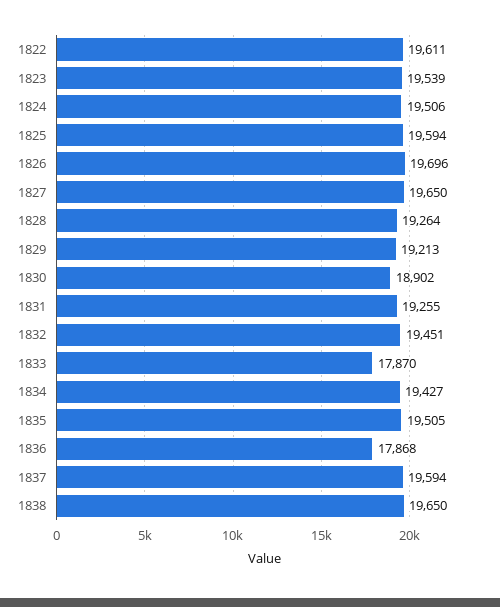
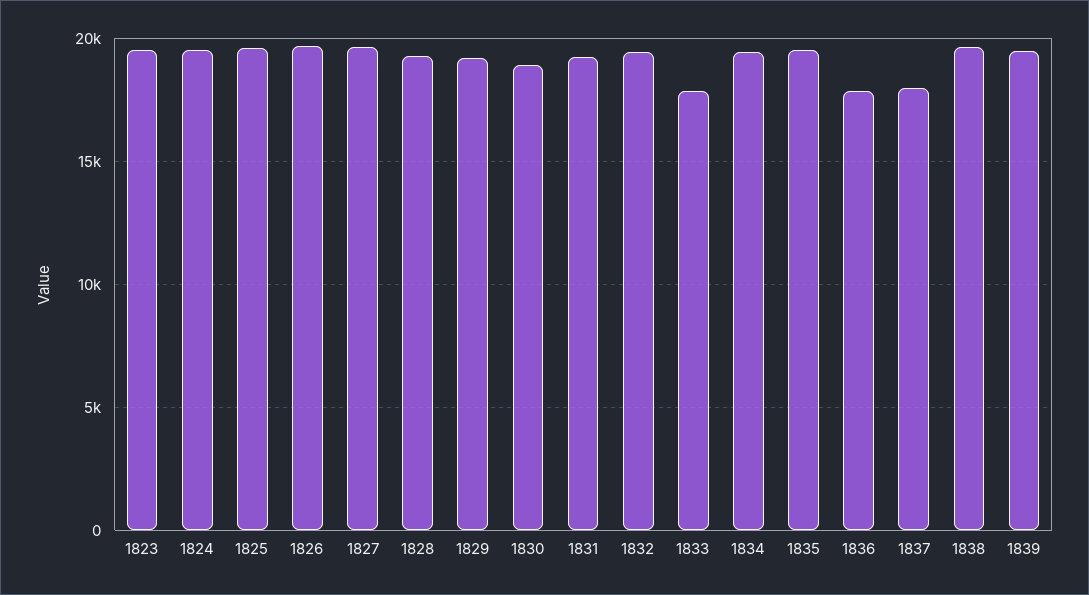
1822: 19611 -> none
1837: 19594 -> 18000
1839: none -> 19500

